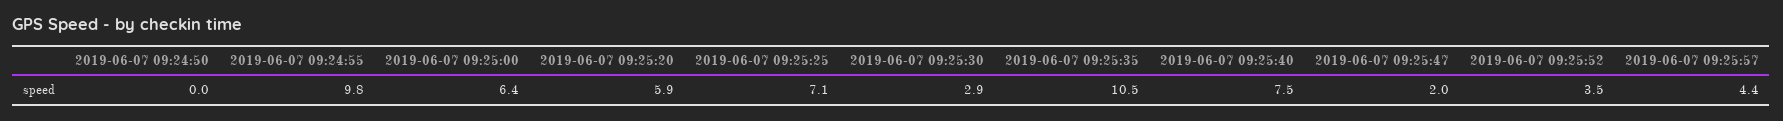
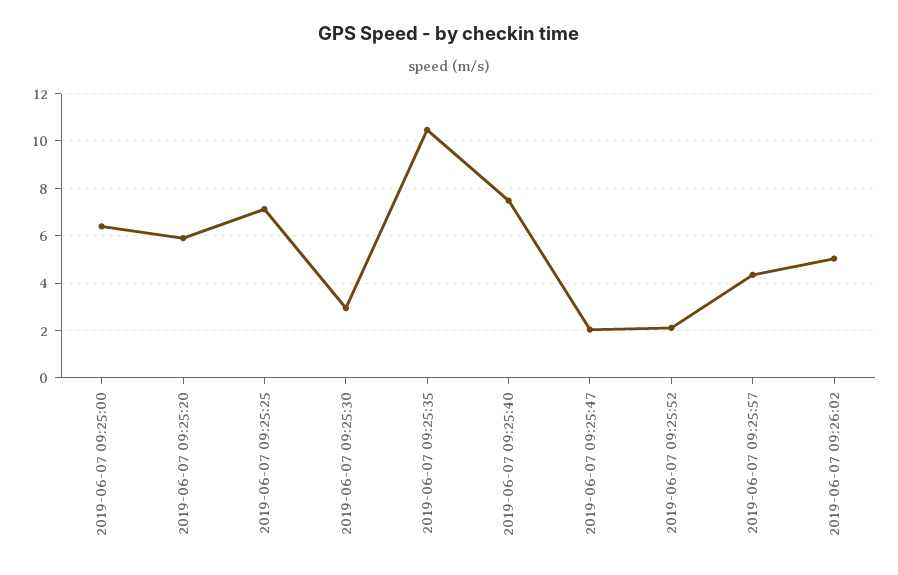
2019-06-07 09:24:50: 0 -> none
2019-06-07 09:24:55: 9.8 -> none
2019-06-07 09:25:52: 3.5 -> 2
2019-06-07 09:26:02: none -> 5

